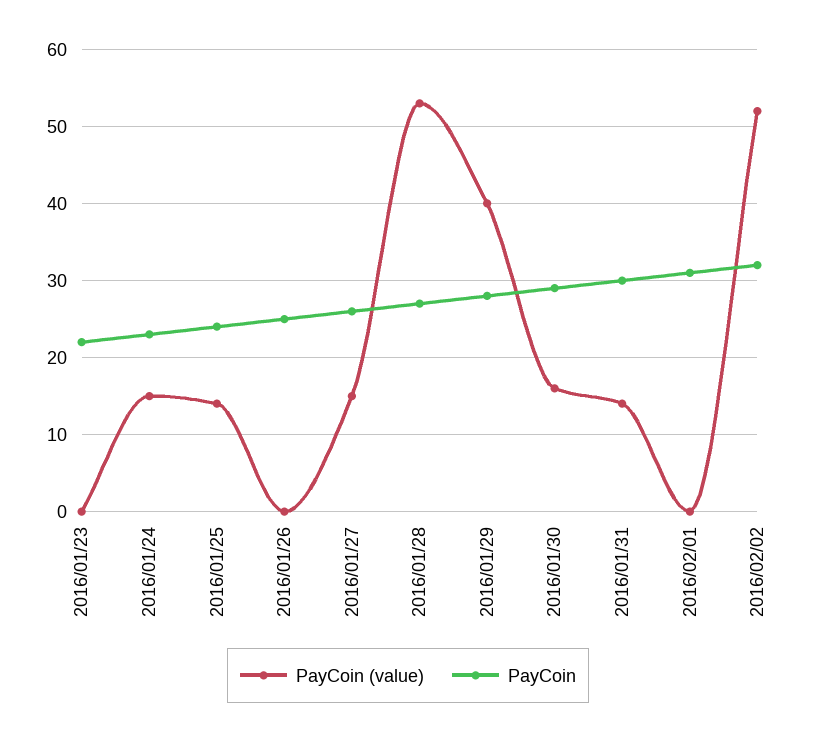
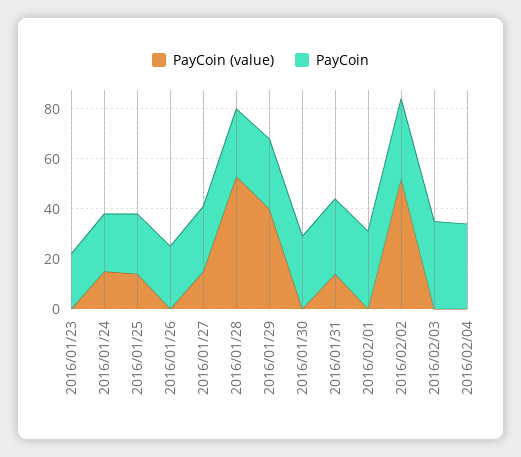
PayCoin (value), 2016/01/30: 16 -> 0
PayCoin (value), 2016/02/03: none -> 0
PayCoin, 2016/02/03: none -> 35
PayCoin (value), 2016/02/04: none -> 0
PayCoin, 2016/02/04: none -> 35

